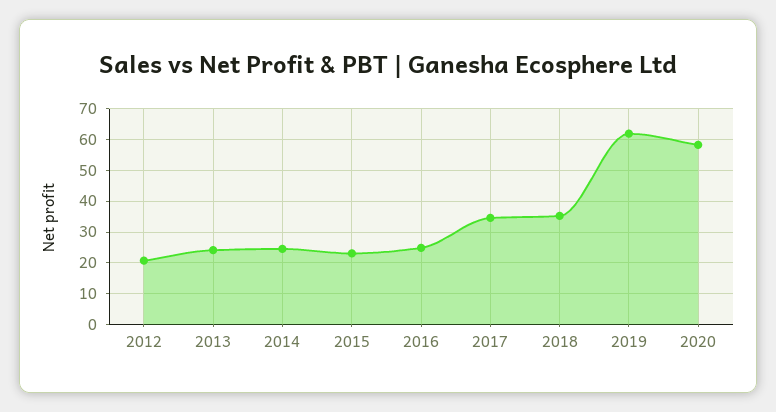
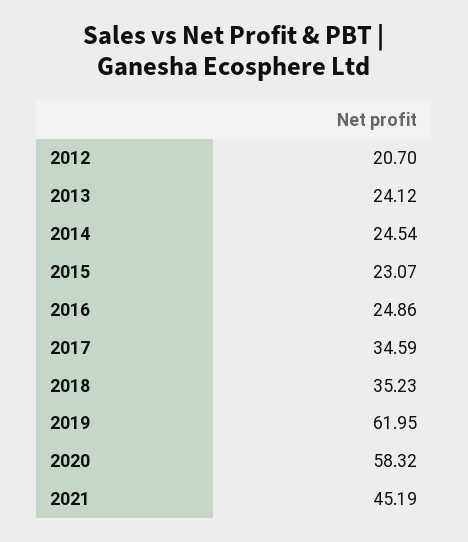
2021: none -> 45.19

